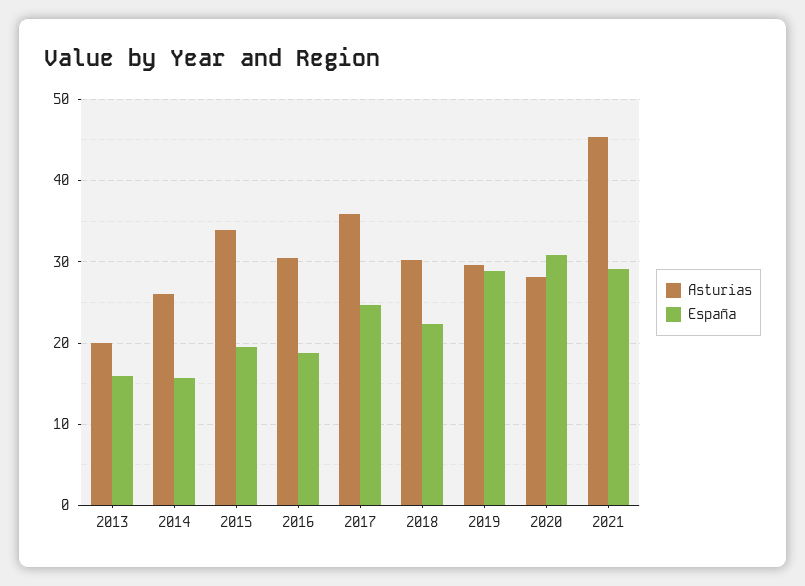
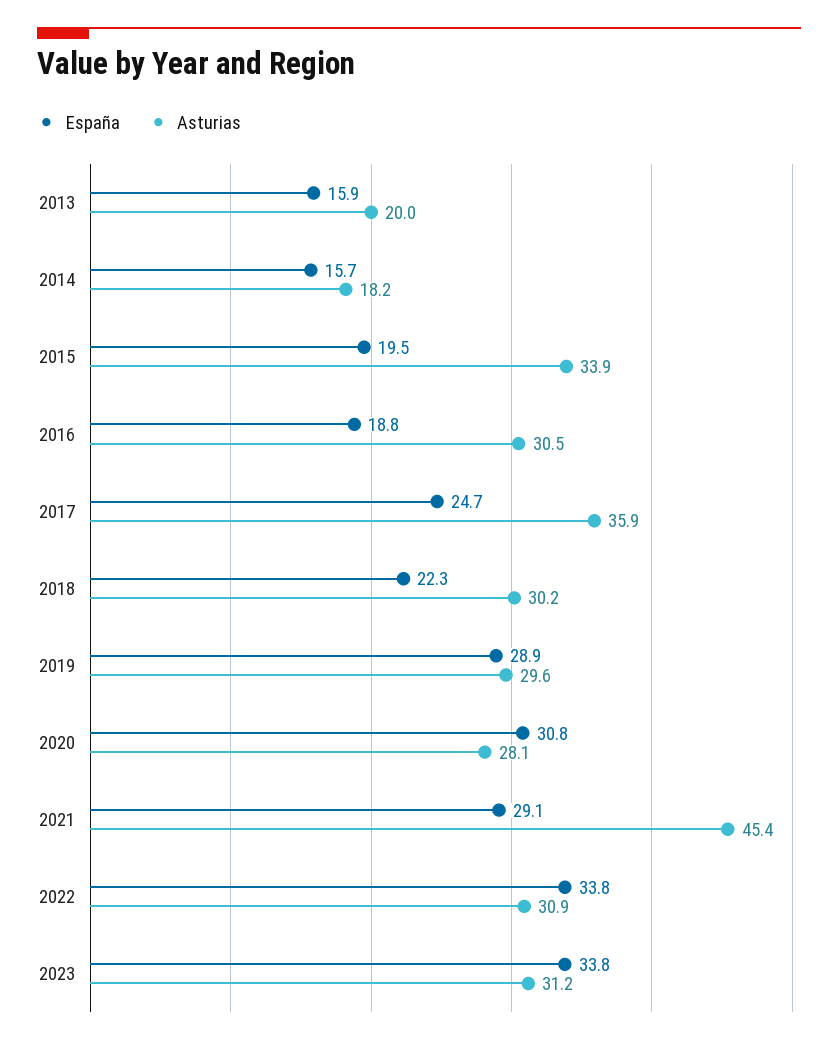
Asturias, 2014: 26 -> 18.2
España, 2022: none -> 33.8
Asturias, 2022: none -> 30.9
España, 2023: none -> 33.8
Asturias, 2023: none -> 31.2

